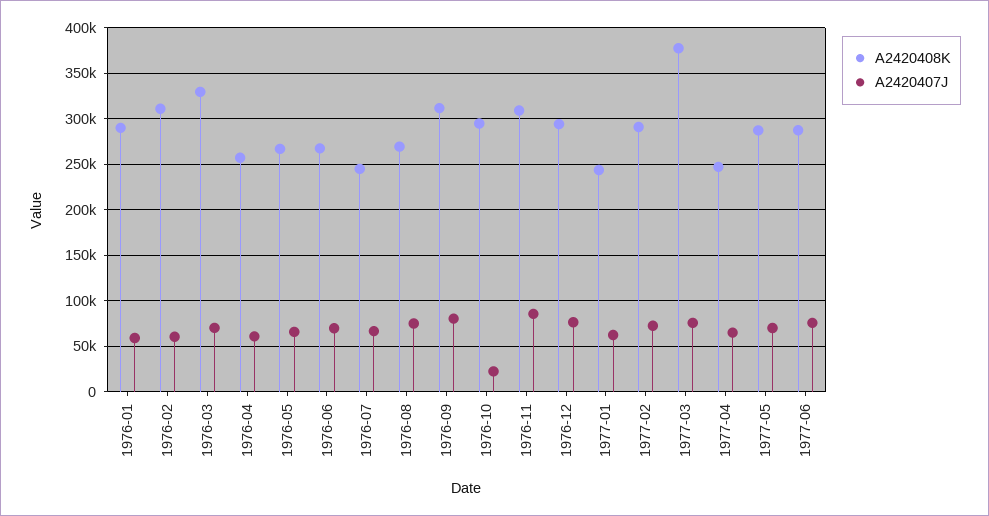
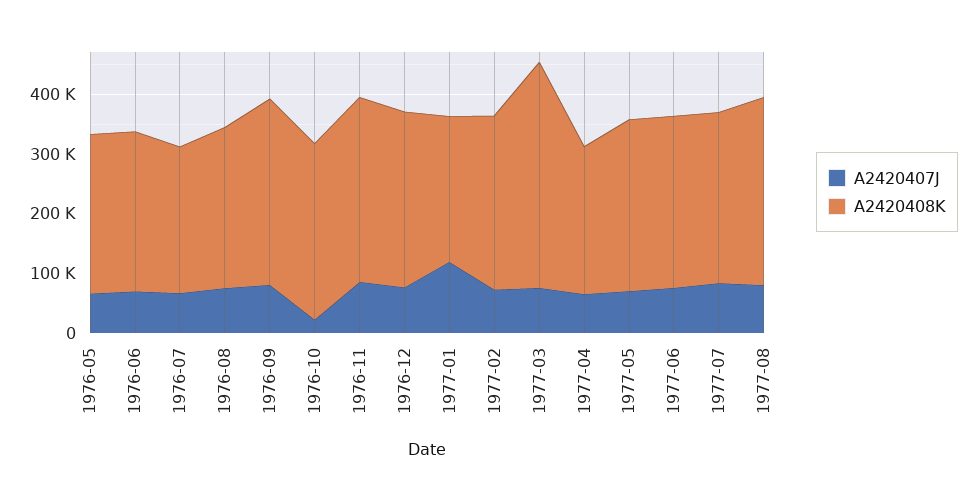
A2420408K, 1976-01: 290000 -> none
A2420407J, 1976-01: 60000 -> none
A2420408K, 1976-02: 310000 -> none
A2420407J, 1976-02: 60000 -> none
A2420408K, 1976-03: 330000 -> none
A2420407J, 1976-03: 70000 -> none
A2420408K, 1976-04: 260000 -> none
A2420407J, 1976-04: 60000 -> none
A2420407J, 1977-01: 60000 -> 120000
A2420407J, 1977-07: none -> 80000
A2420408K, 1977-07: none -> 280000
A2420407J, 1977-08: none -> 80000
A2420408K, 1977-08: none -> 320000

